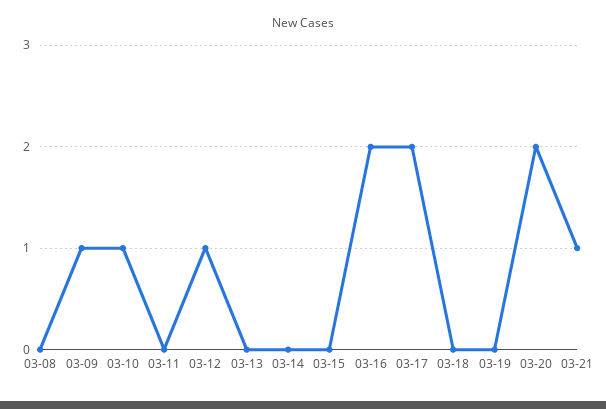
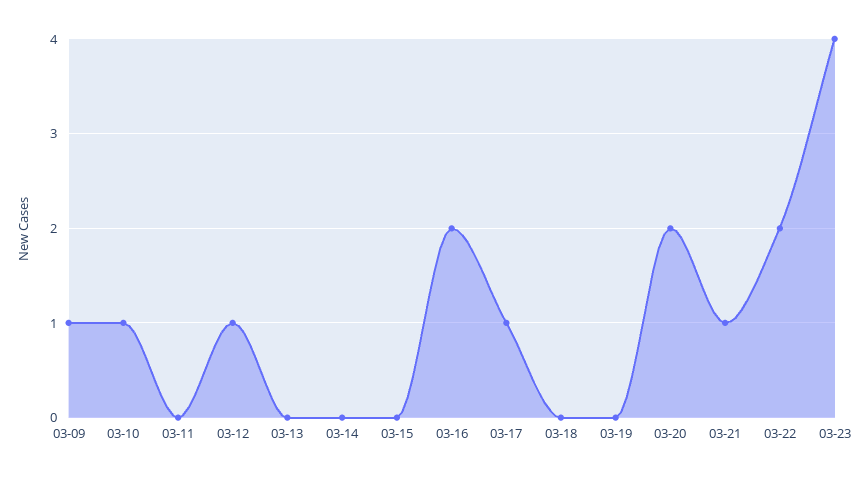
03-08: 0 -> none
03-17: 2 -> 1
03-22: none -> 2
03-23: none -> 4

